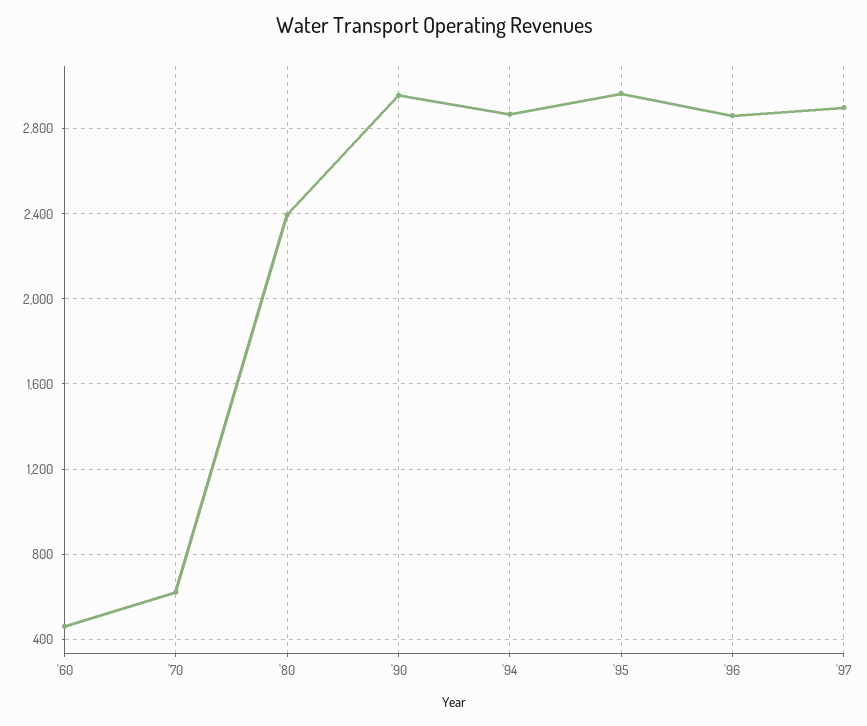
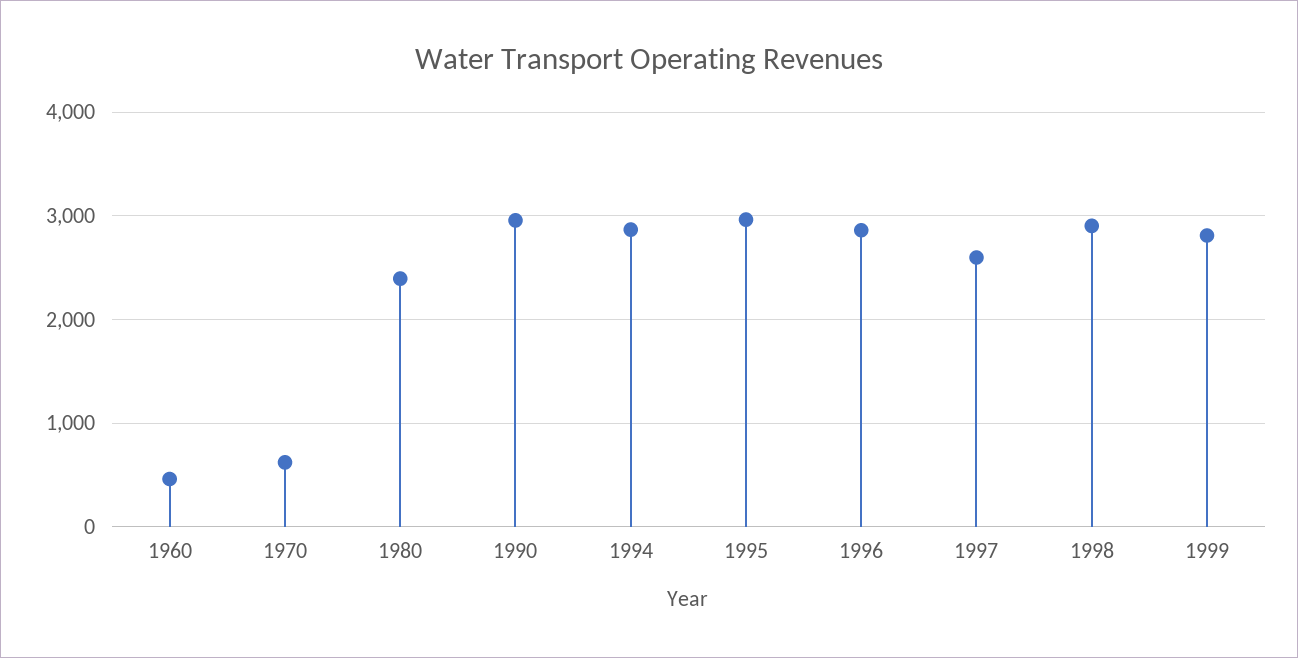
'97: 2900 -> 2600
1998: none -> 2900
1999: none -> 2800

